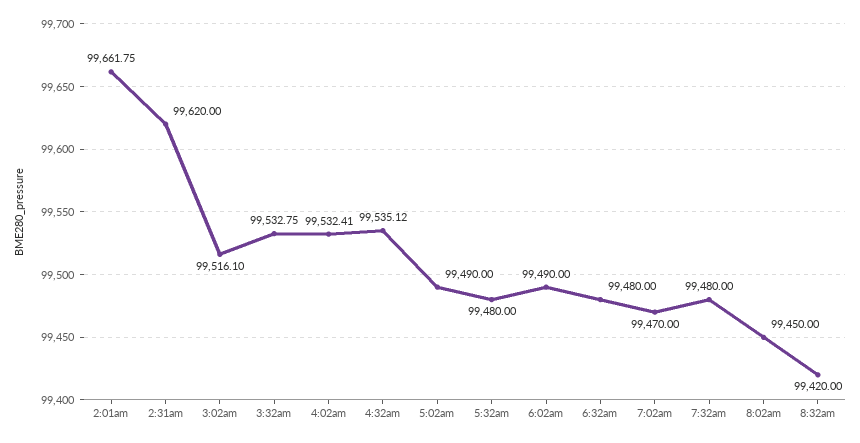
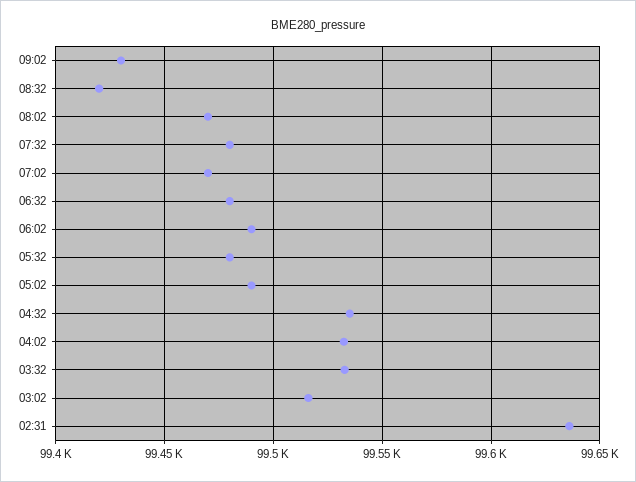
2:01am: 99661.75 -> none
2:31am: 99620 -> 99635
8:02am: 99450 -> 99470
09:02: none -> 99430

